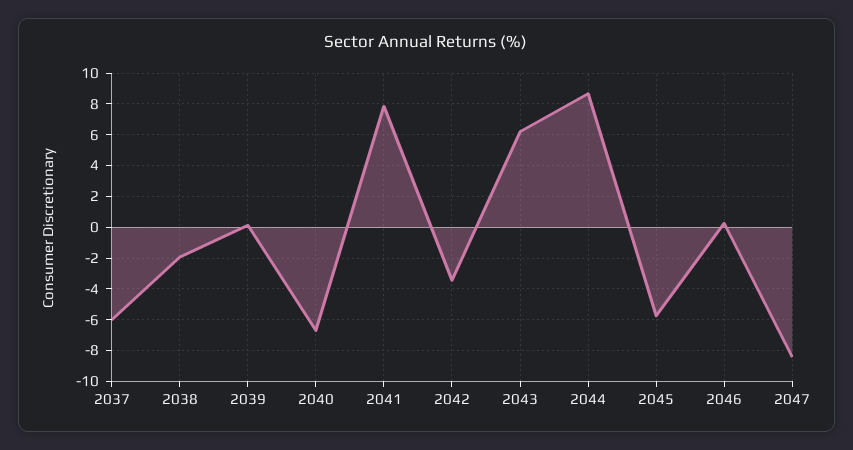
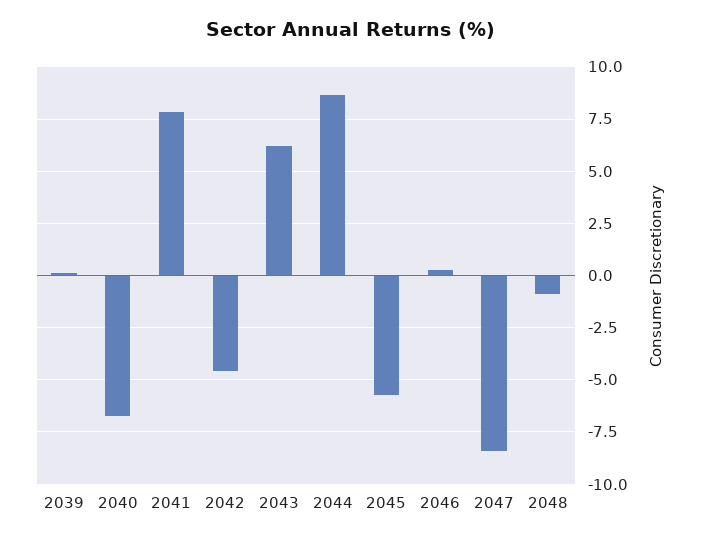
2037: -6 -> none
2038: -2 -> none
2042: -3.5 -> -4.5
2048: none -> -1

